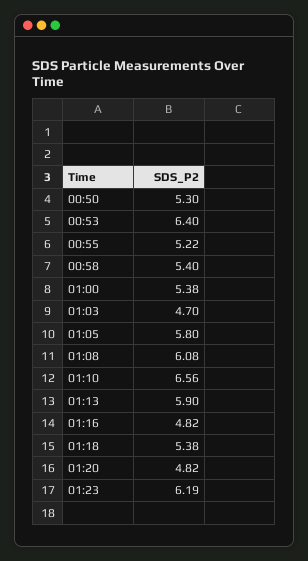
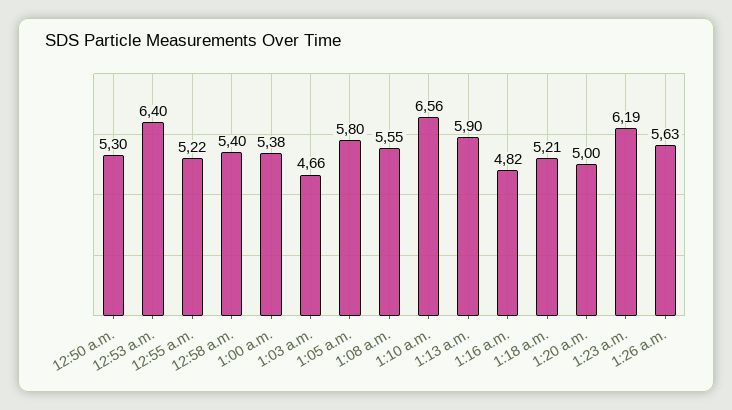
01:03: 4.7 -> 4.66
01:08: 6.08 -> 5.55
01:18: 5.38 -> 5.21
01:20: 4.82 -> 5
1:26 a.m.: none -> 5.63

